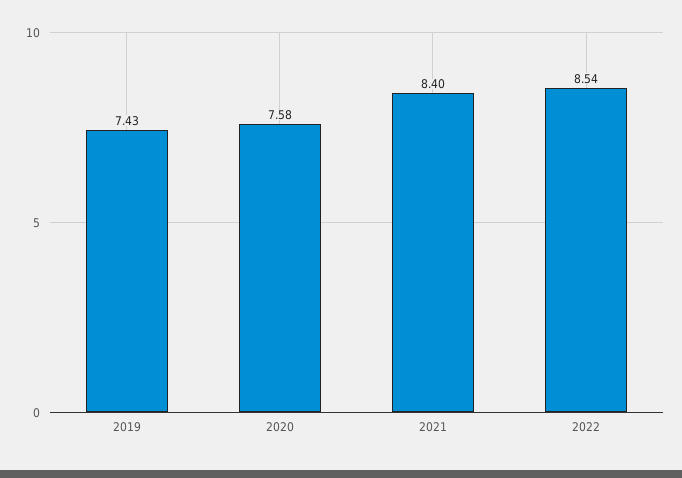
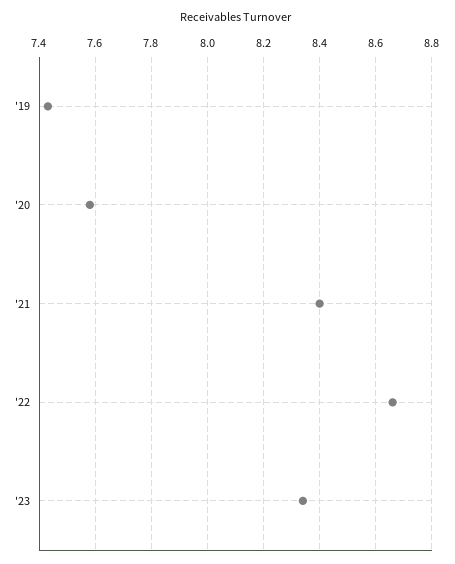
2022: 8.54 -> 8.65
'23: none -> 8.35

